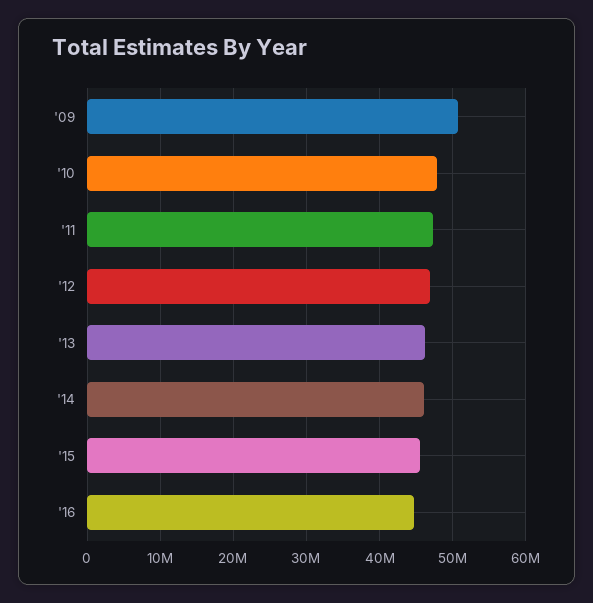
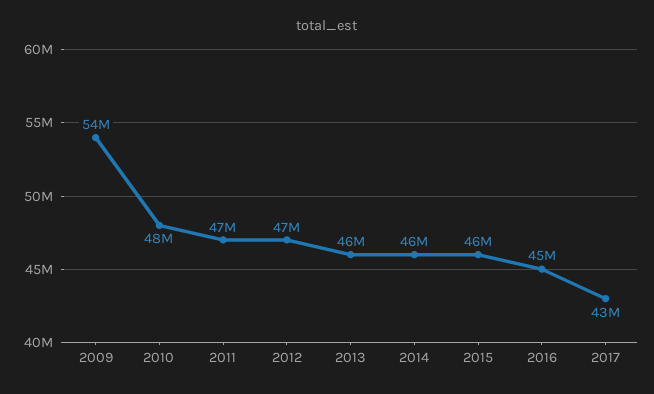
'09: 51000000 -> 54000000
2017: none -> 43000000

